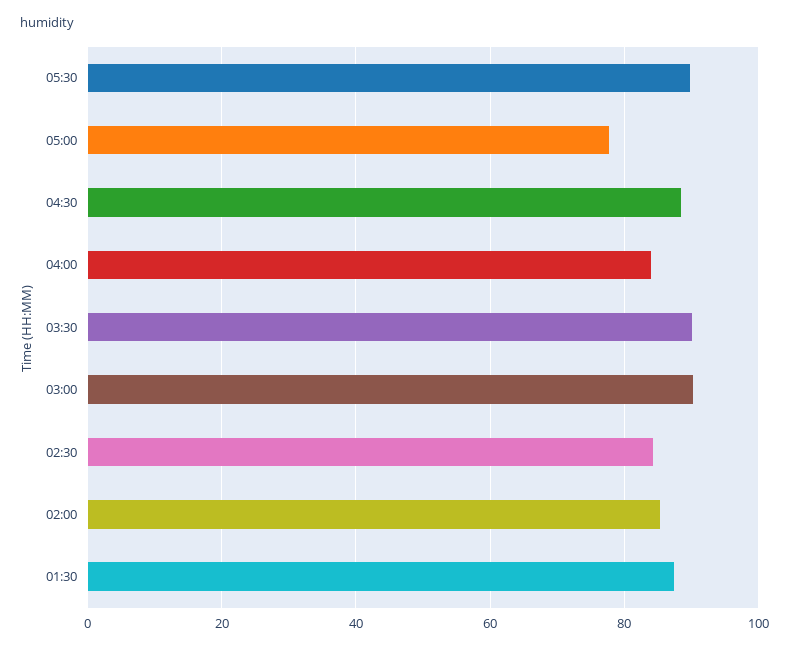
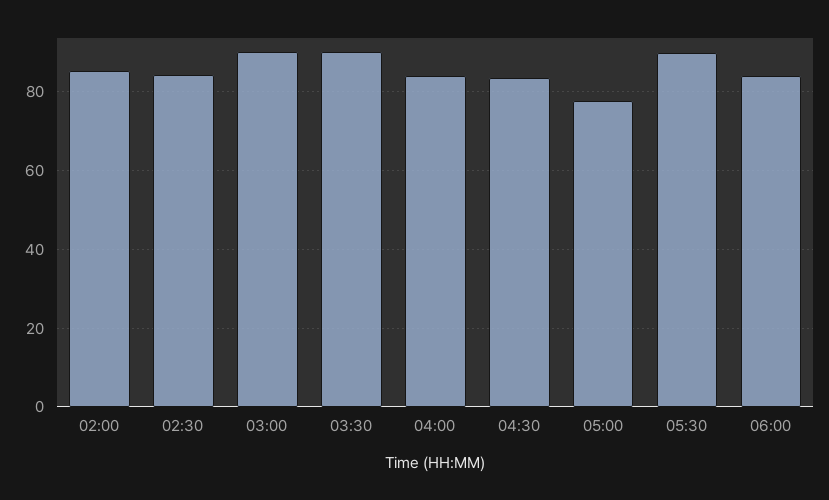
04:30: 88 -> 84
01:30: 88 -> none
06:00: none -> 84

